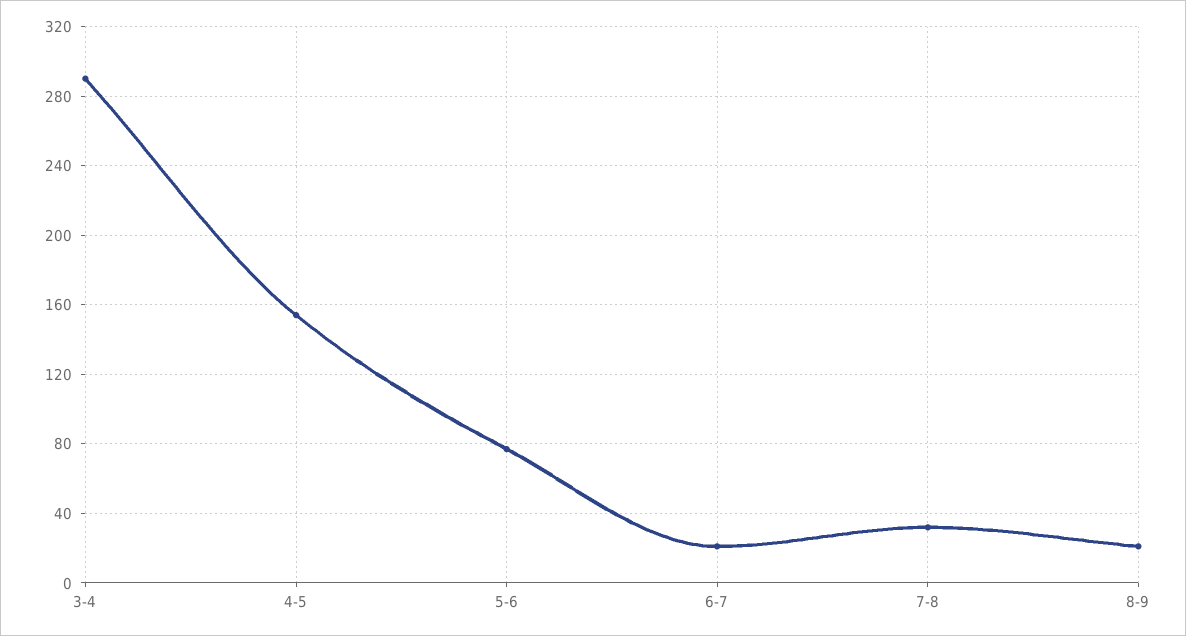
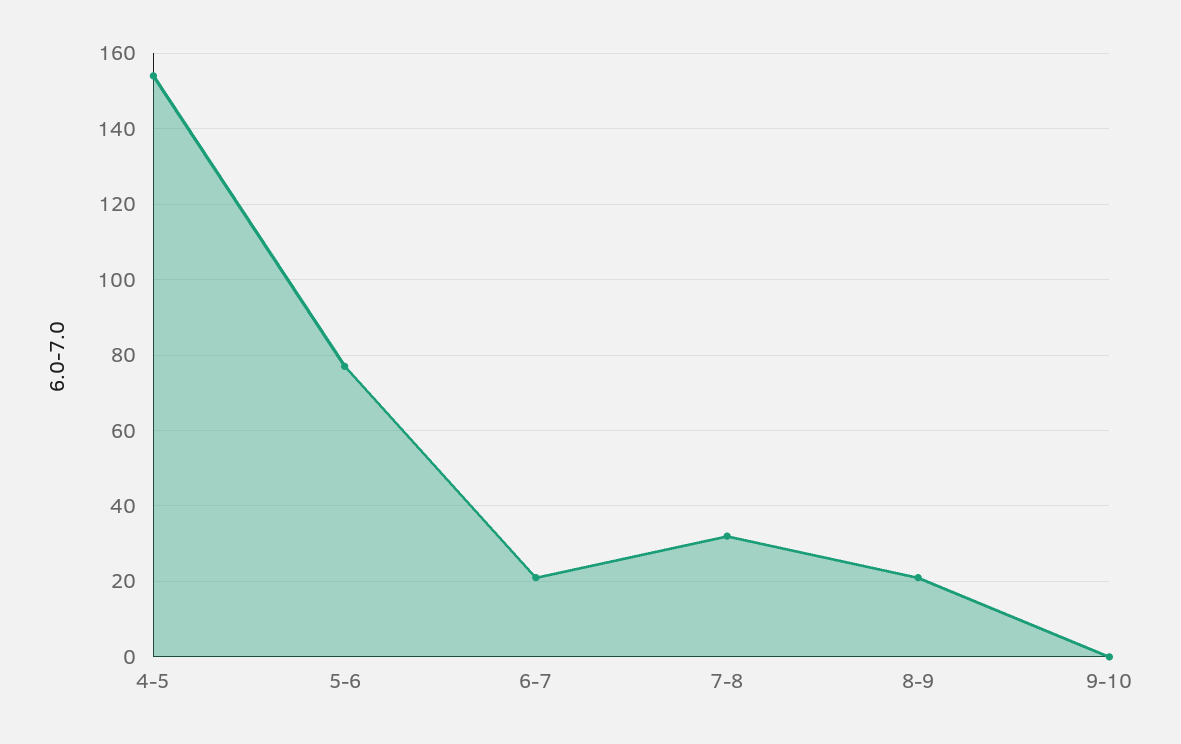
3-4: 290 -> none
9-10: none -> 0

